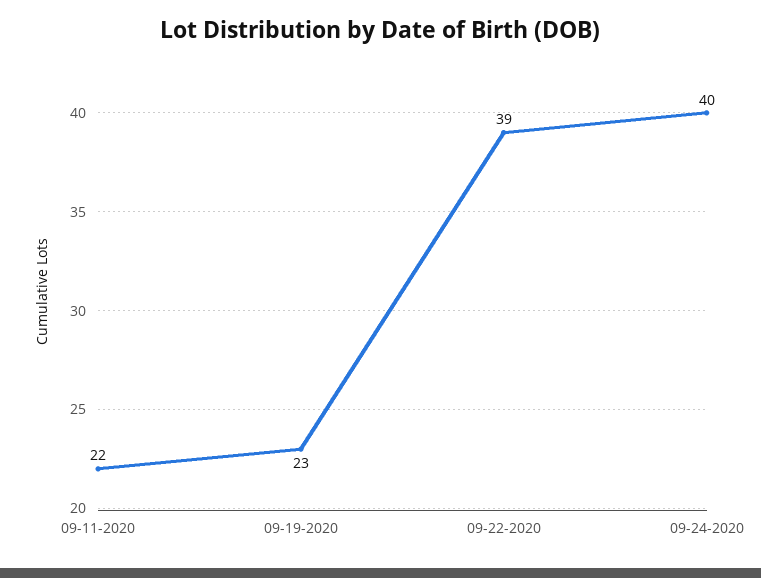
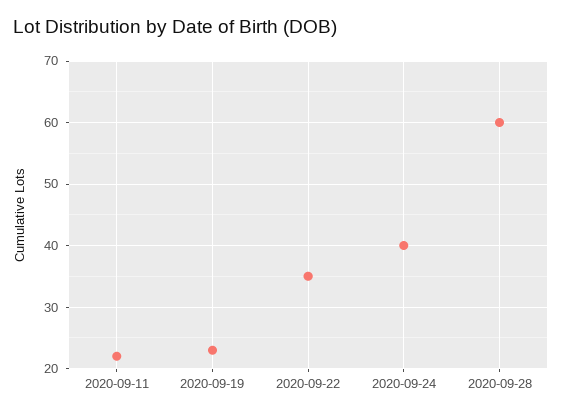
09-22-2020: 39 -> 35
2020-09-28: none -> 60

